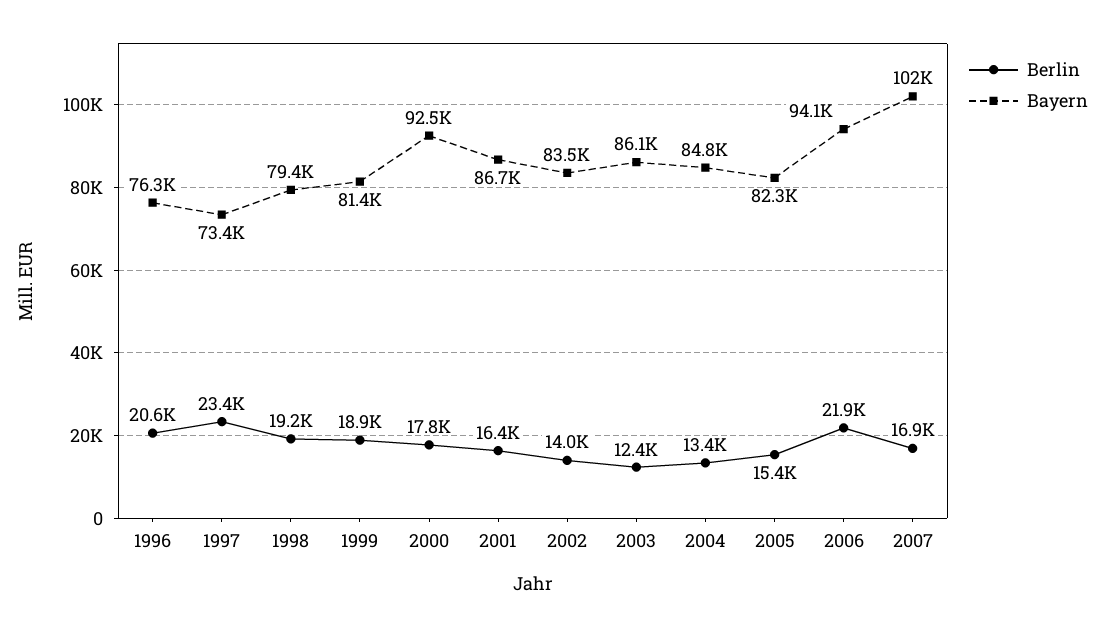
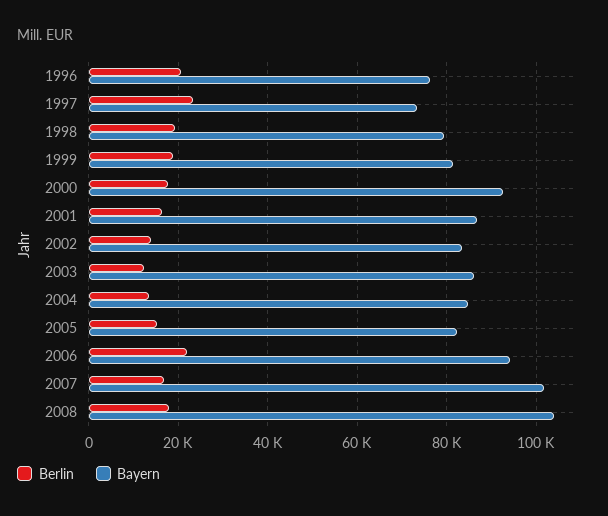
Berlin, 2008: none -> 18000
Bayern, 2008: none -> 104000

